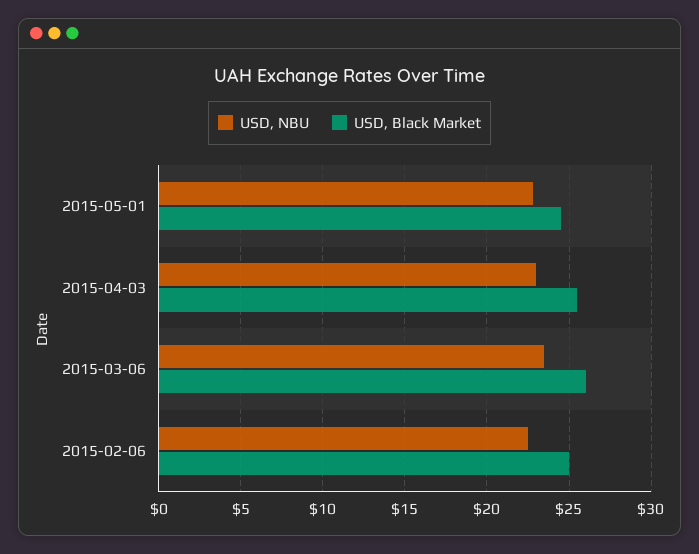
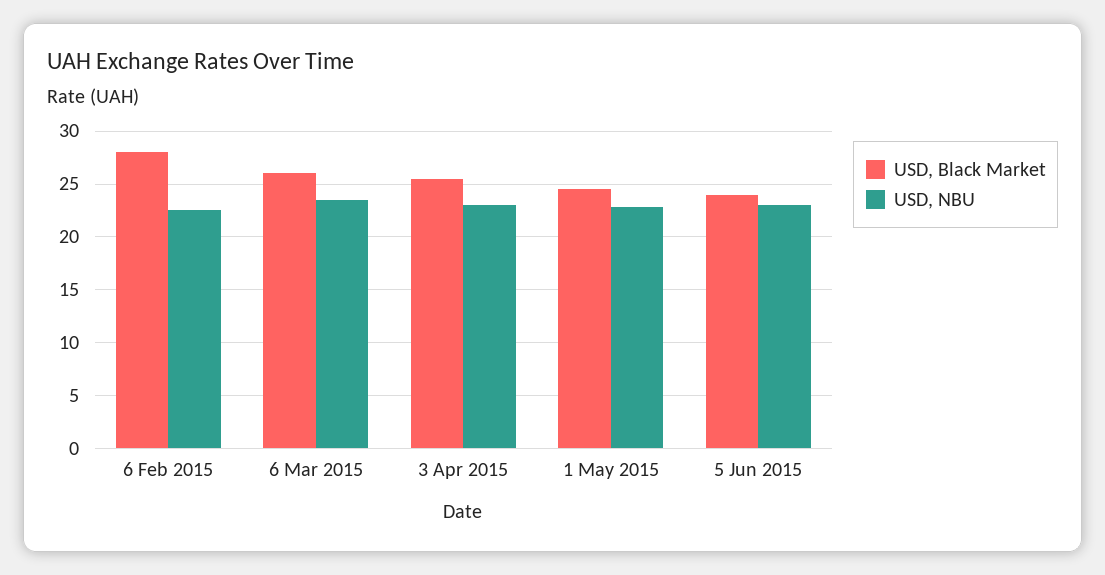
USD, Black Market, 2015-02-06: 25 -> 28
USD, Black Market, 5 Jun 2015: none -> 24
USD, NBU, 5 Jun 2015: none -> 23

